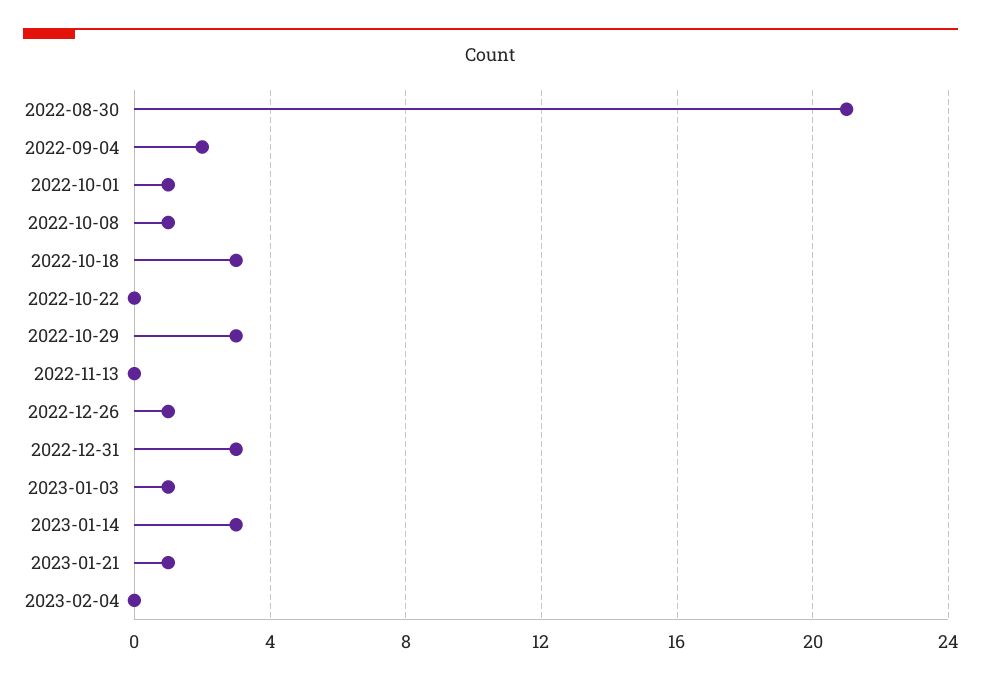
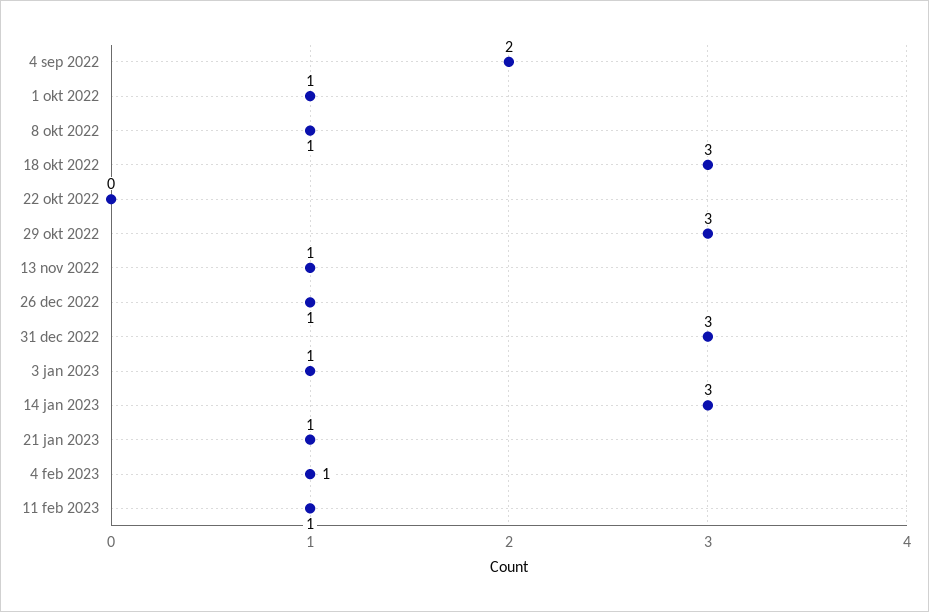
2022-08-30: 21 -> none
2022-11-13: 0 -> 1
2023-02-04: 0 -> 1
11 feb 2023: none -> 1

